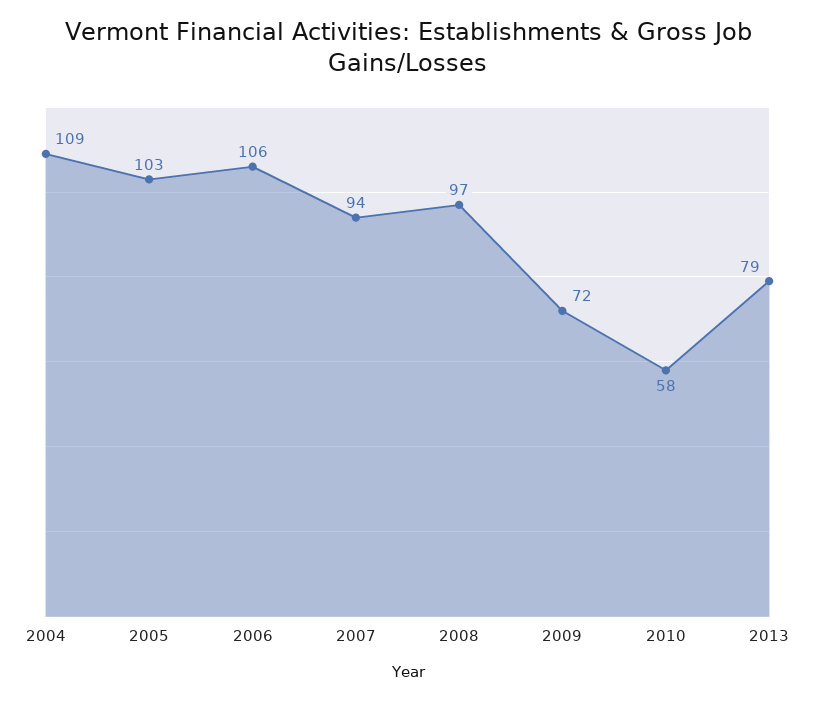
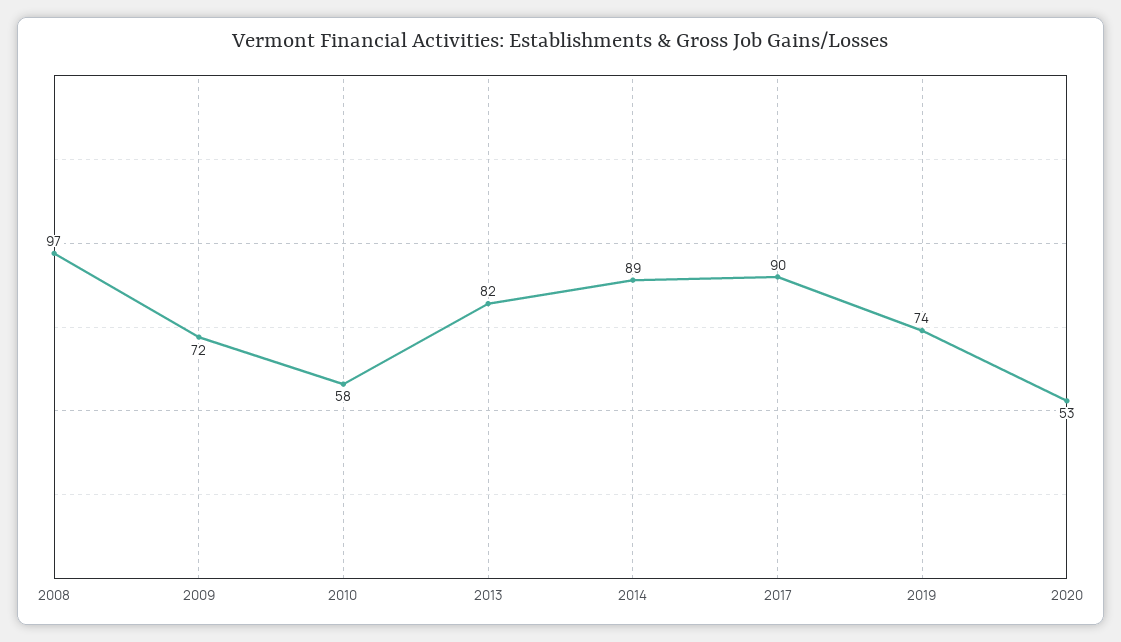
2004: 109 -> none
2005: 103 -> none
2006: 106 -> none
2007: 94 -> none
2013: 79 -> 82
2014: none -> 89
2017: none -> 90
2019: none -> 74
2020: none -> 53

